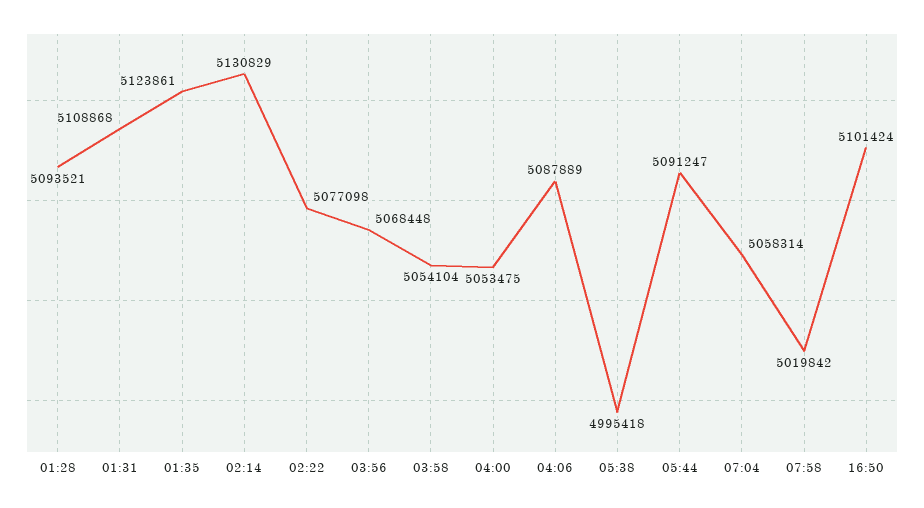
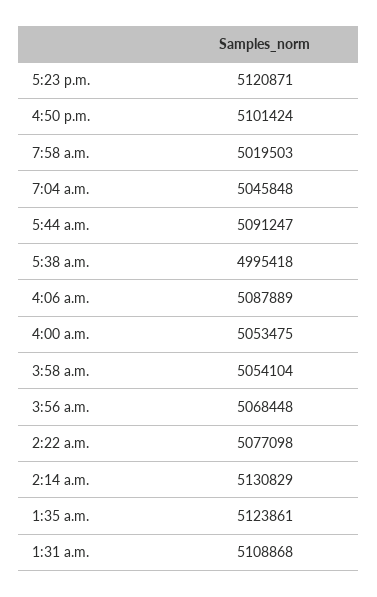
01:28: 5093521 -> none
07:04: 5058314 -> 5045848
07:58: 5019842 -> 5019503
5:23 p.m.: none -> 5120871

